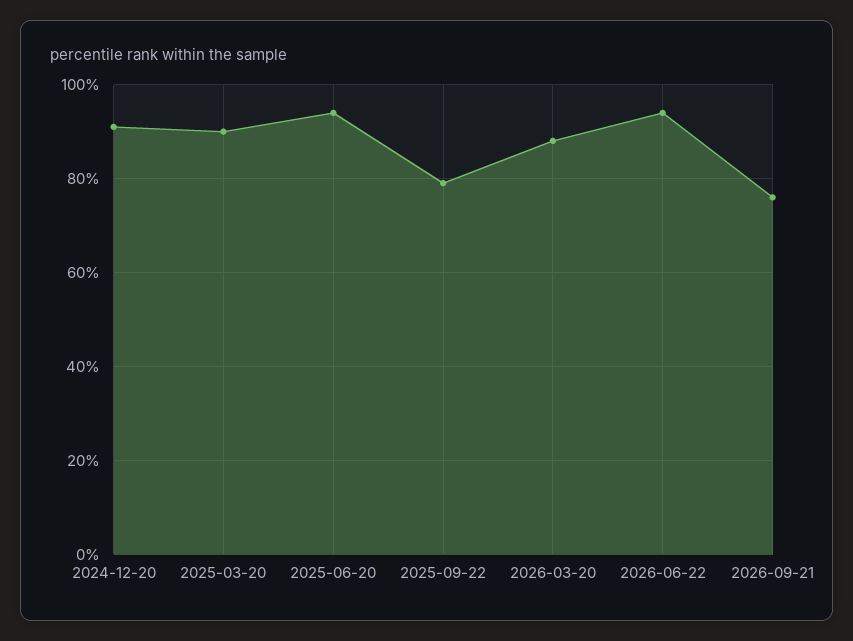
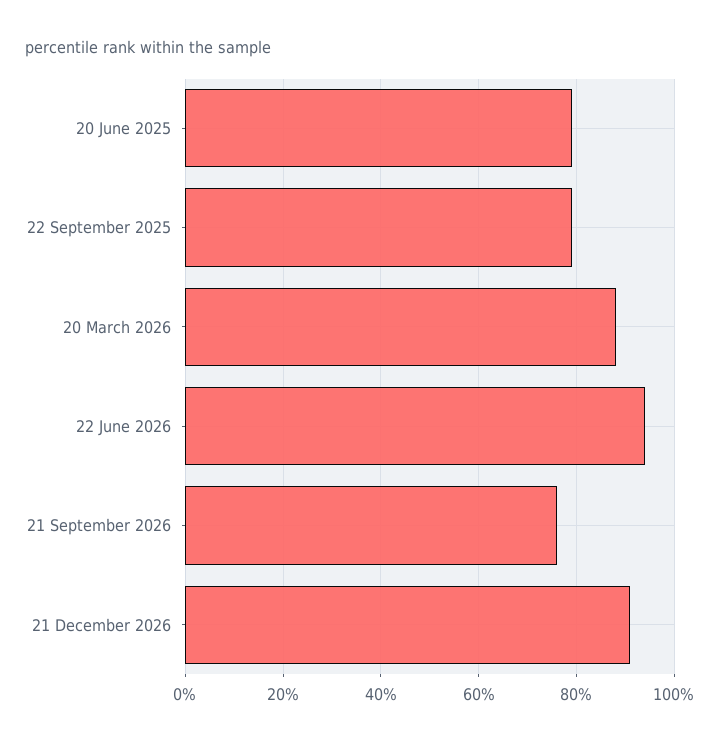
2024-12-20: 90 -> none
2025-03-20: 90 -> none
2025-06-20: 95 -> 80
21 December 2026: none -> 90

